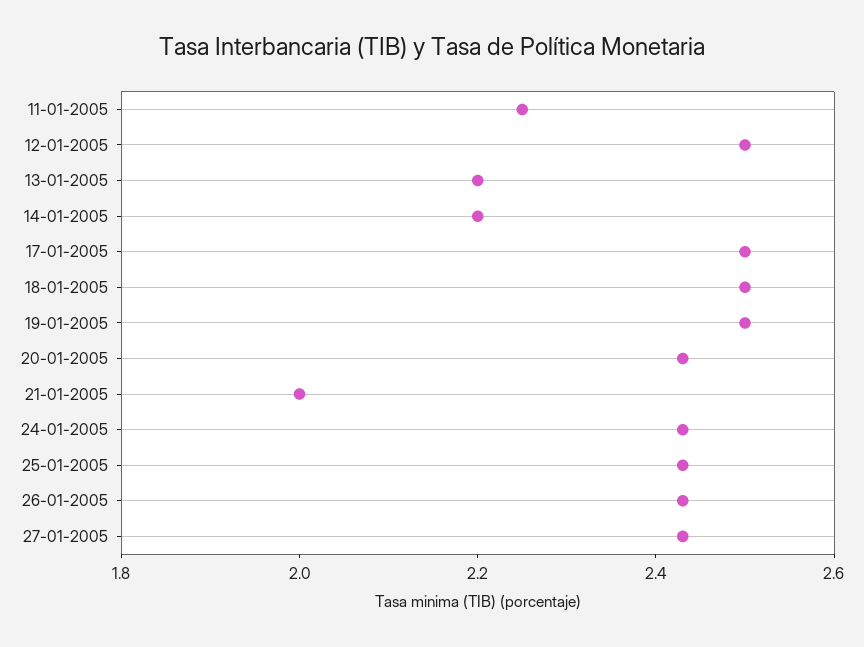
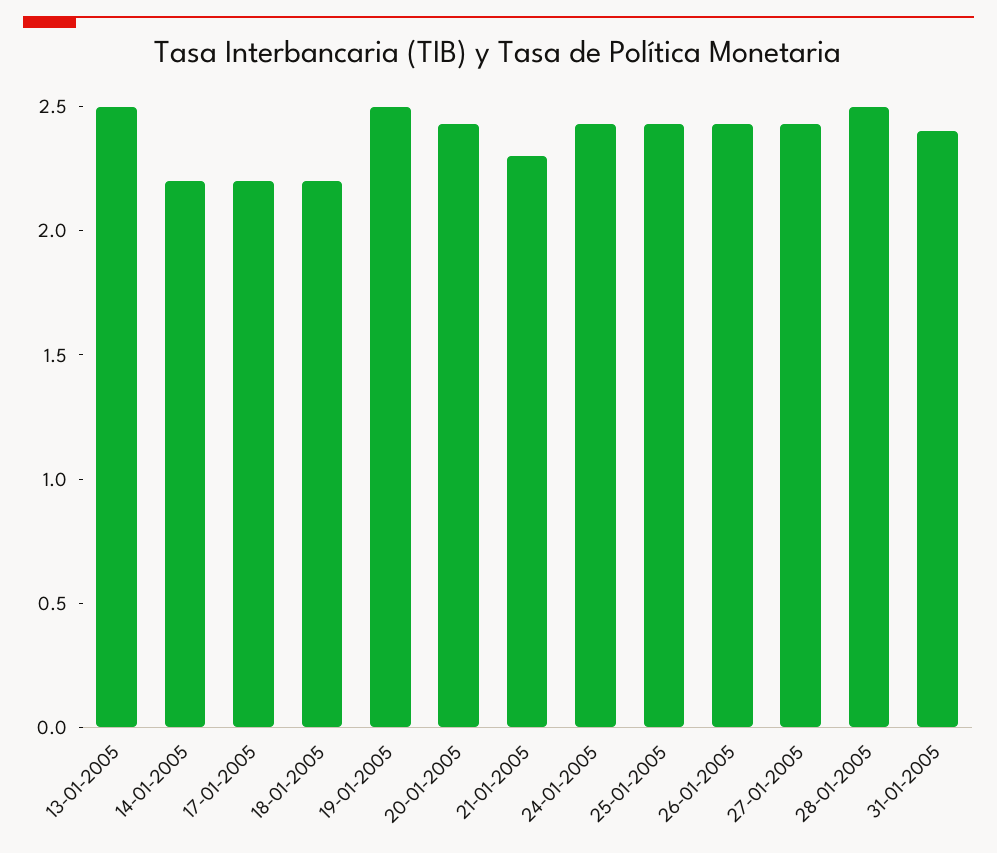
11-01-2005: 2.25 -> none
12-01-2005: 2.5 -> none
13-01-2005: 2.2 -> 2.5
17-01-2005: 2.5 -> 2.2
18-01-2005: 2.5 -> 2.2
21-01-2005: 2 -> 2.3
28-01-2005: none -> 2.5
31-01-2005: none -> 2.4

